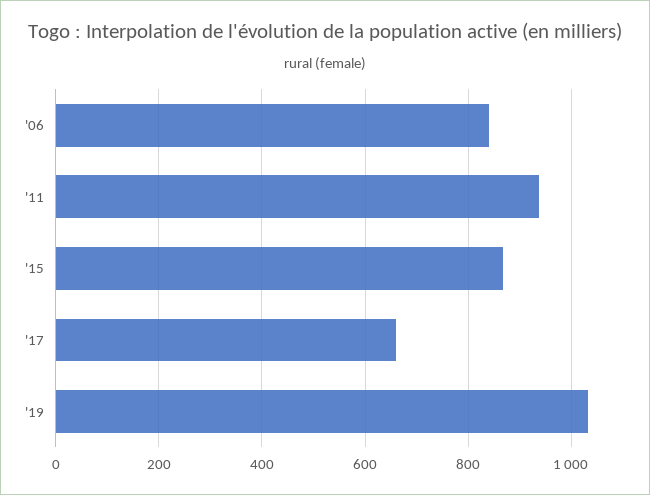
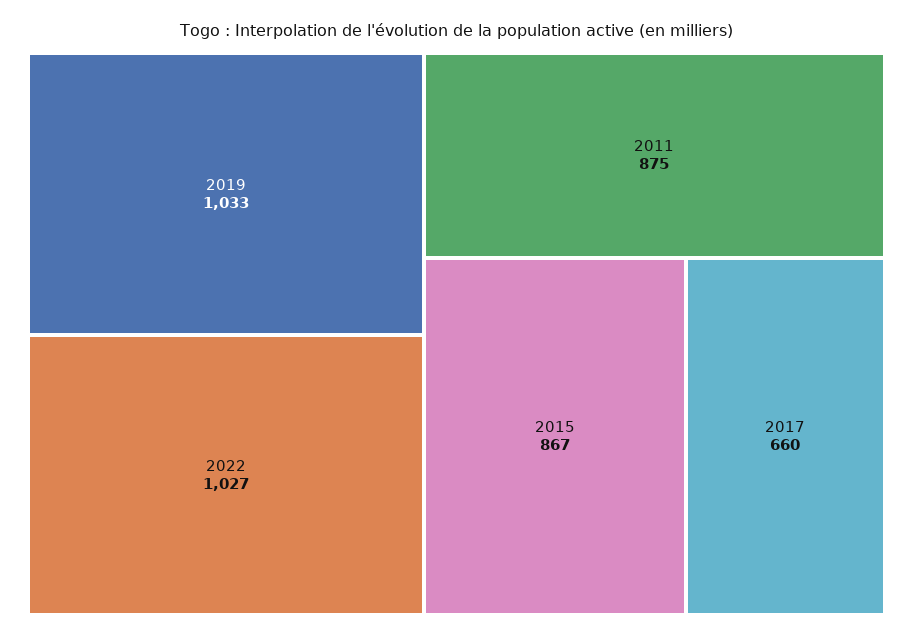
'06: 840 -> none
'11: 940 -> 875
2022: none -> 1027

